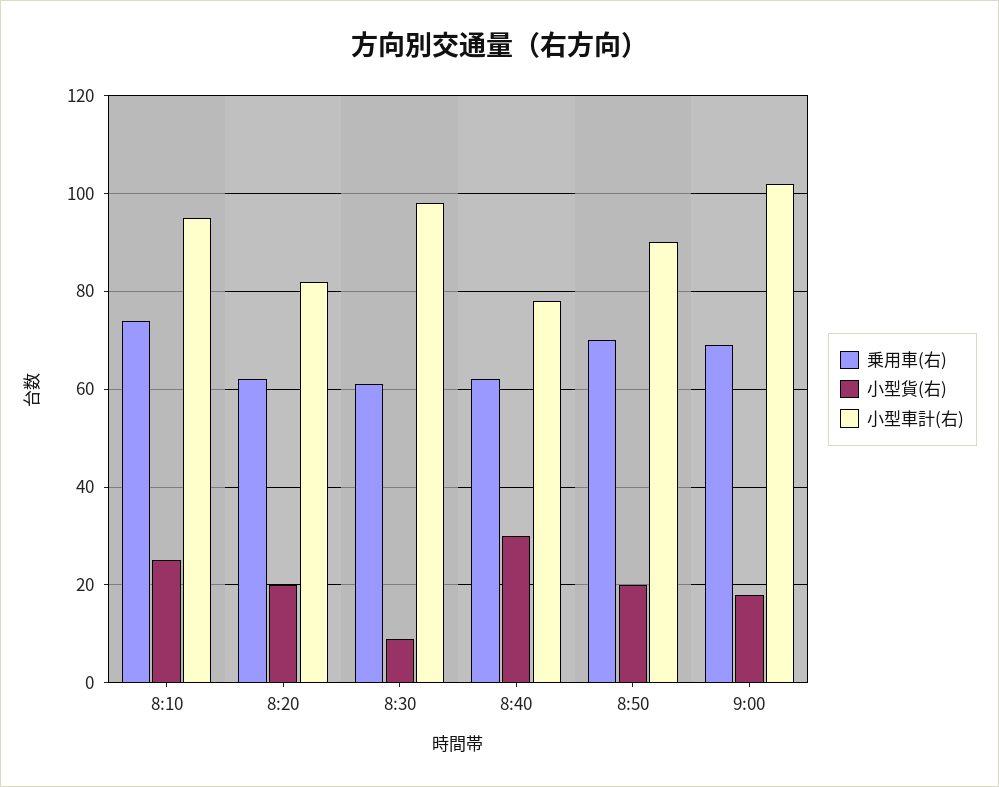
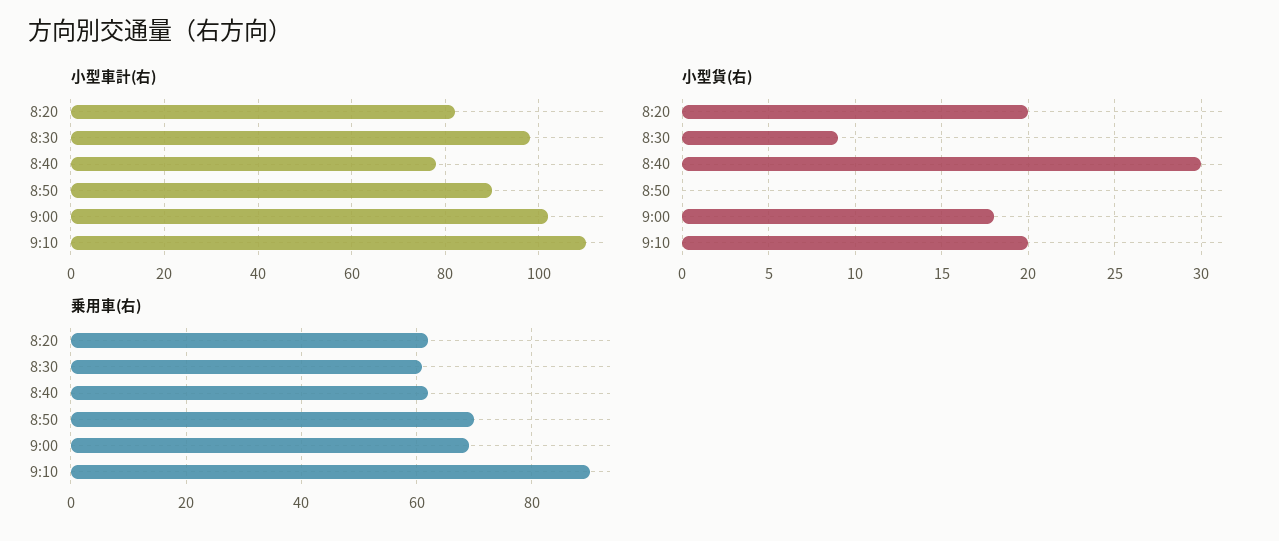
乗用車(右), 8:10: 75 -> none
小型貨(右), 8:10: 25 -> none
小型車計(右), 8:10: 95 -> none
小型貨(右), 8:50: 20 -> 0
小型車計(右), 9:10: none -> 110
小型貨(右), 9:10: none -> 20
乗用車(右), 9:10: none -> 90

